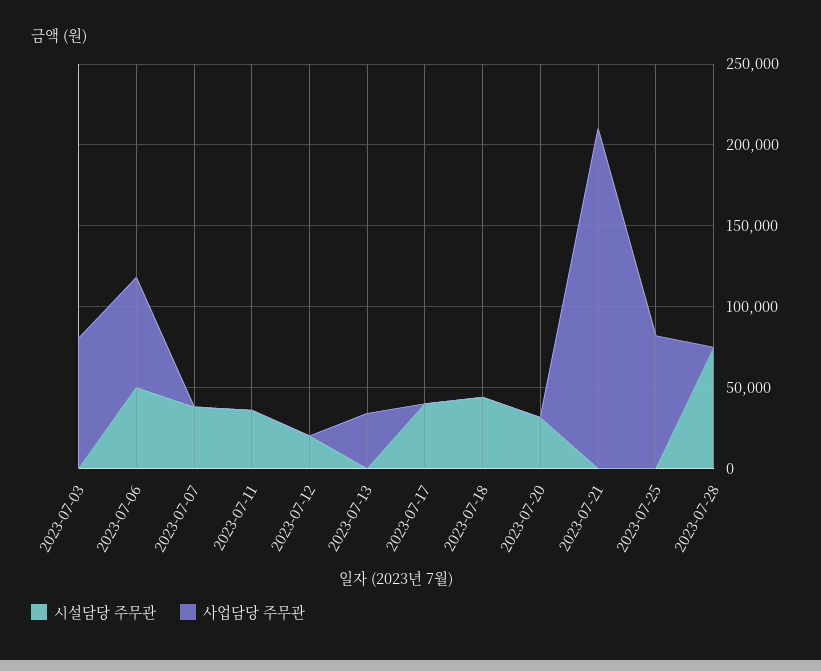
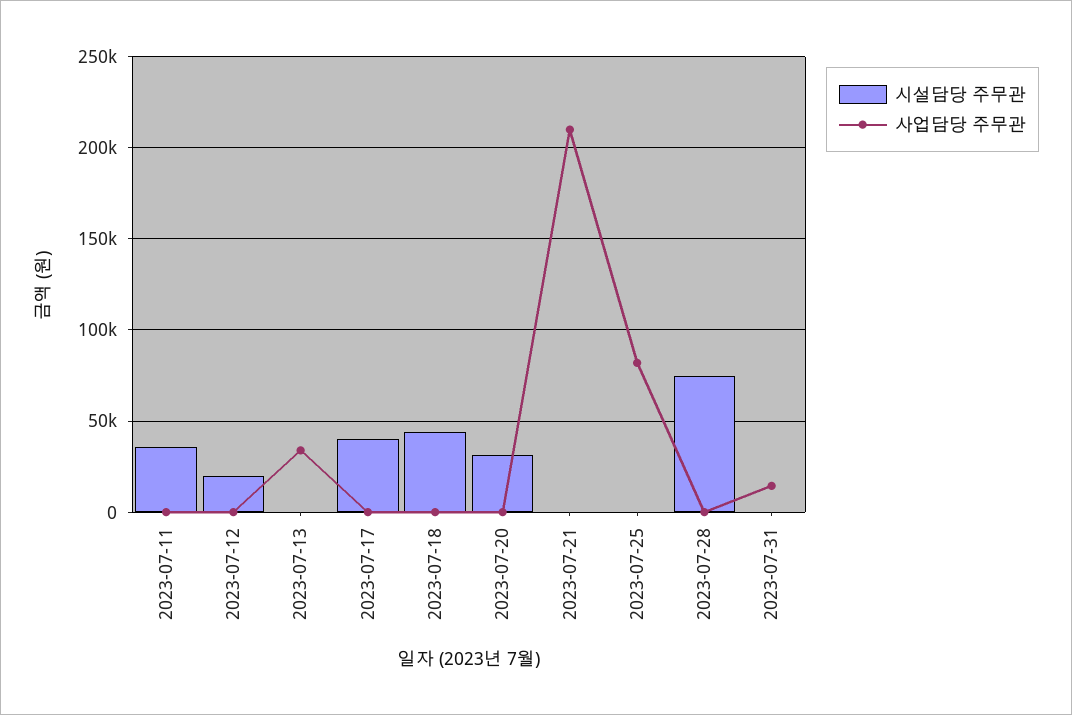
시설담당 주무관, 2023-07-03: 0 -> none
사업담당 주무관, 2023-07-03: 80000 -> none
시설담당 주무관, 2023-07-06: 50000 -> none
사업담당 주무관, 2023-07-06: 70000 -> none
시설담당 주무관, 2023-07-07: 40000 -> none
사업담당 주무관, 2023-07-07: 0 -> none
시설담당 주무관, 2023-07-31: none -> 0
사업담당 주무관, 2023-07-31: none -> 15000

